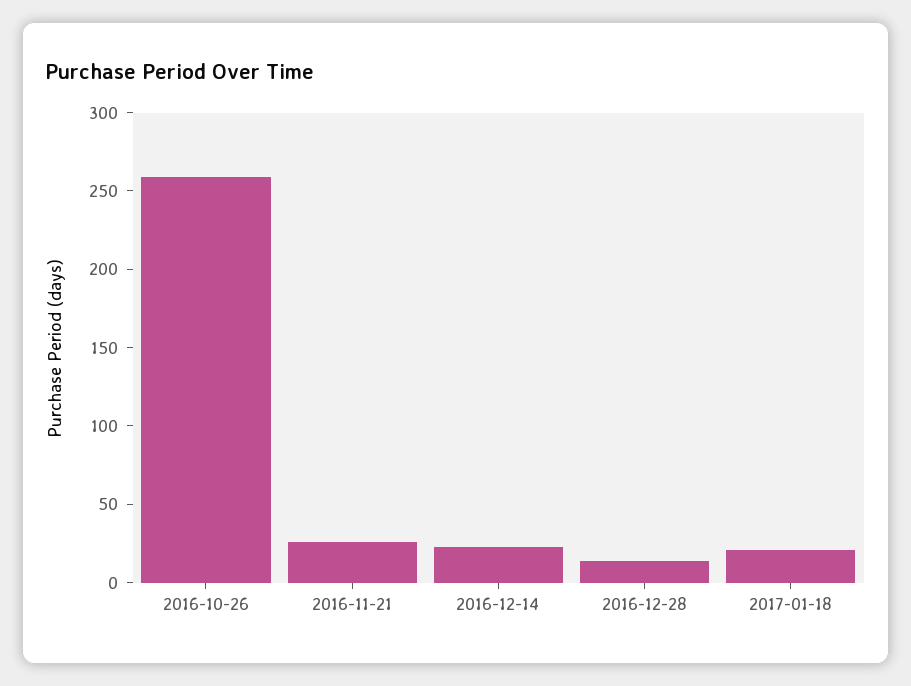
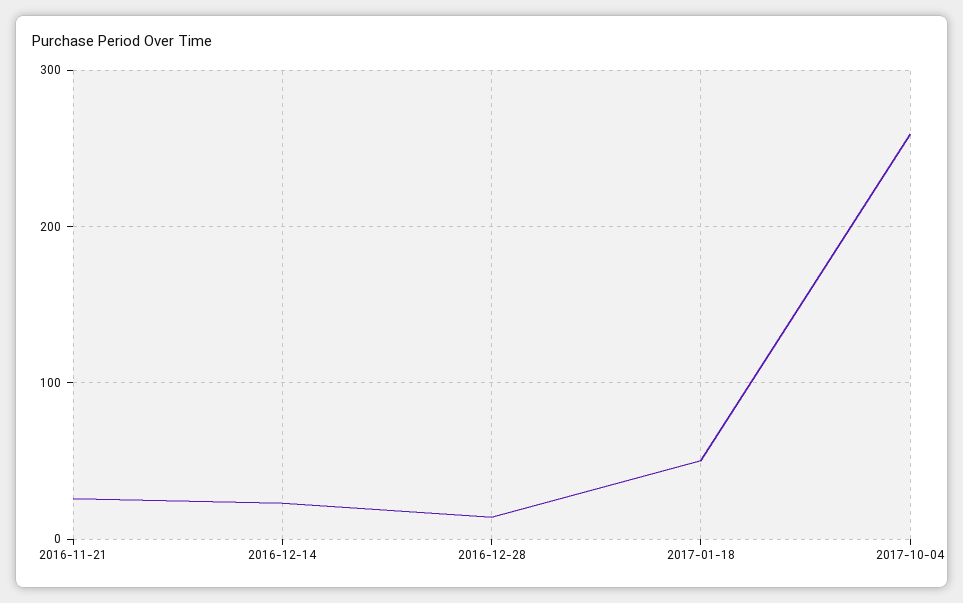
2016-10-26: 260 -> none
2017-01-18: 20 -> 50
2017-10-04: none -> 260

